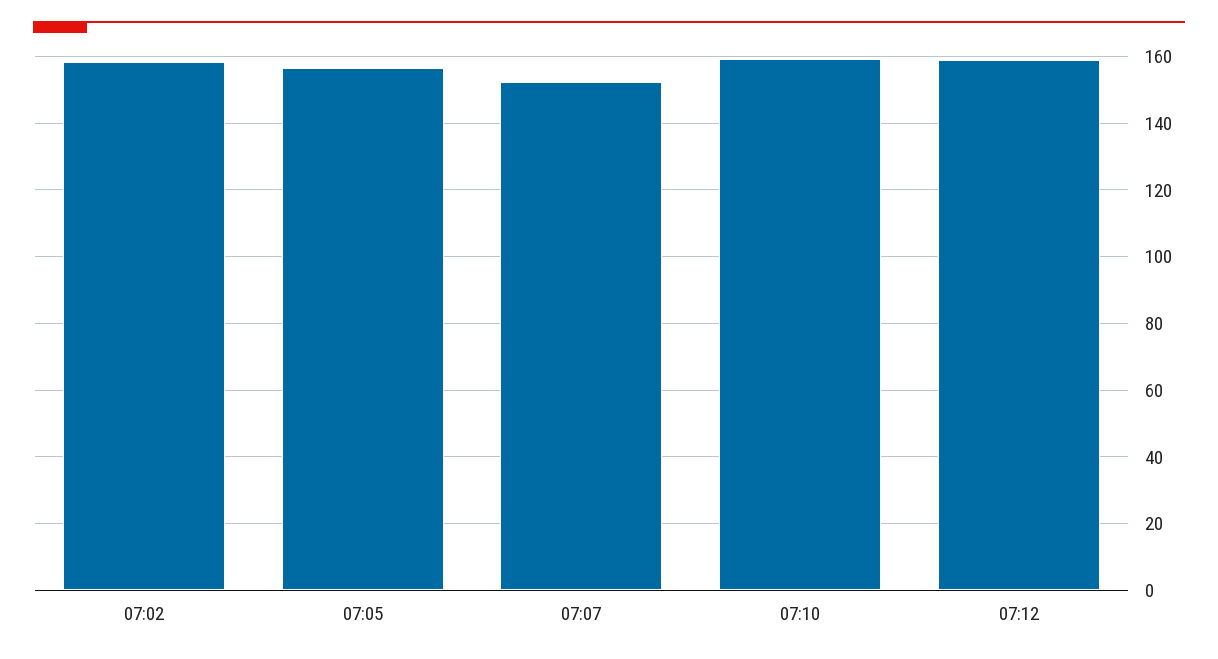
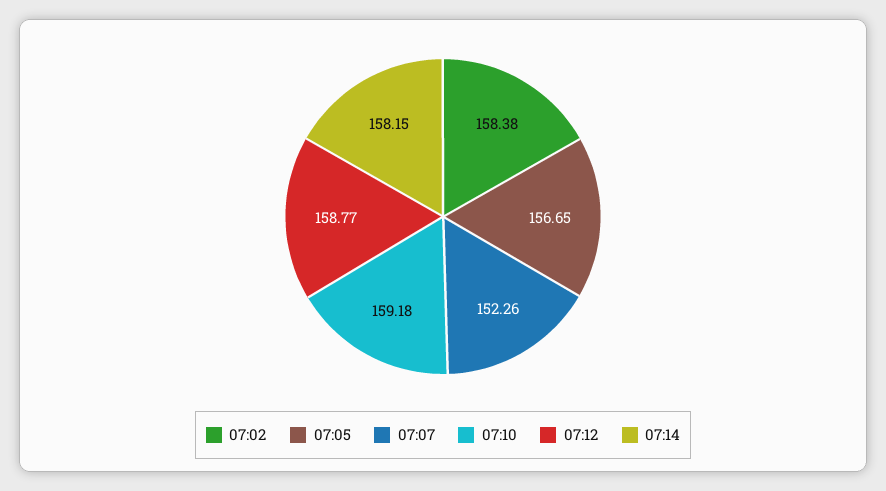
07:14: none -> 158.15

